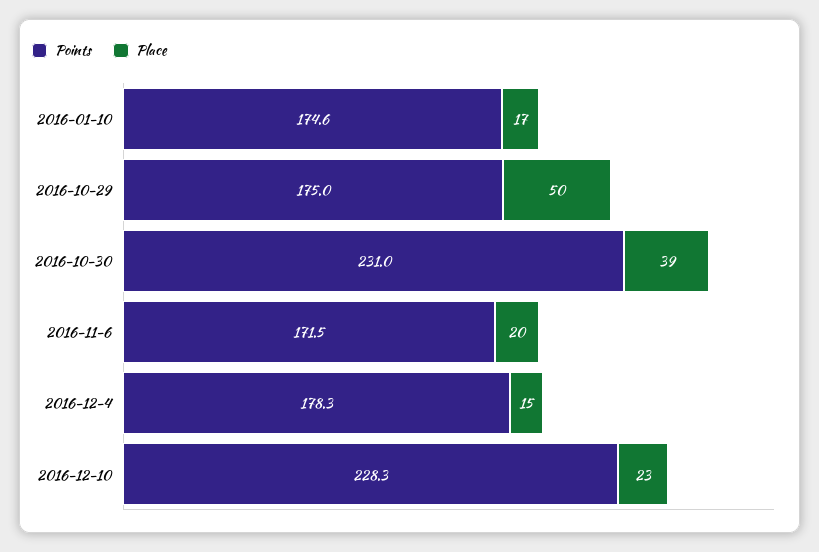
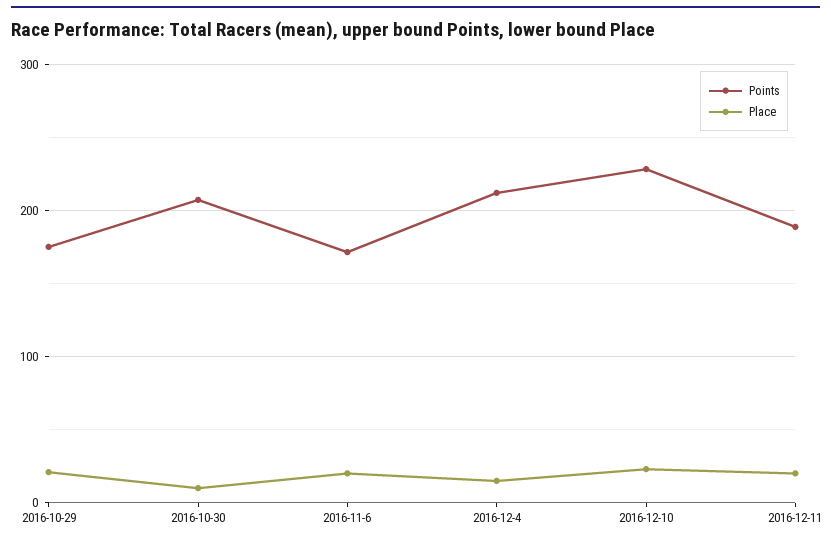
Points, 2016-01-10: 174.6 -> none
Place, 2016-01-10: 17 -> none
Place, 2016-10-29: 50 -> 20
Points, 2016-10-30: 231 -> 210
Place, 2016-10-30: 39 -> 10
Points, 2016-12-4: 178.3 -> 210
Points, 2016-12-11: none -> 190
Place, 2016-12-11: none -> 20

